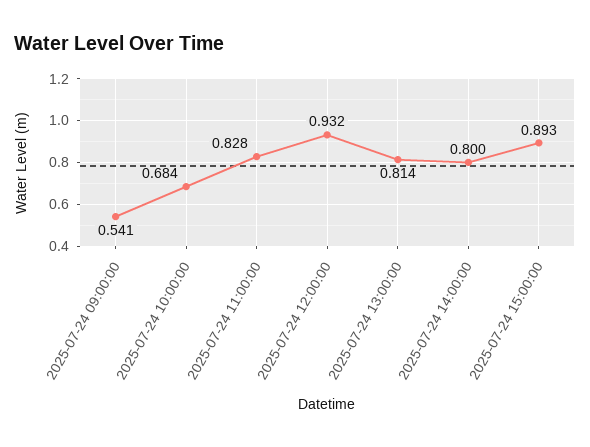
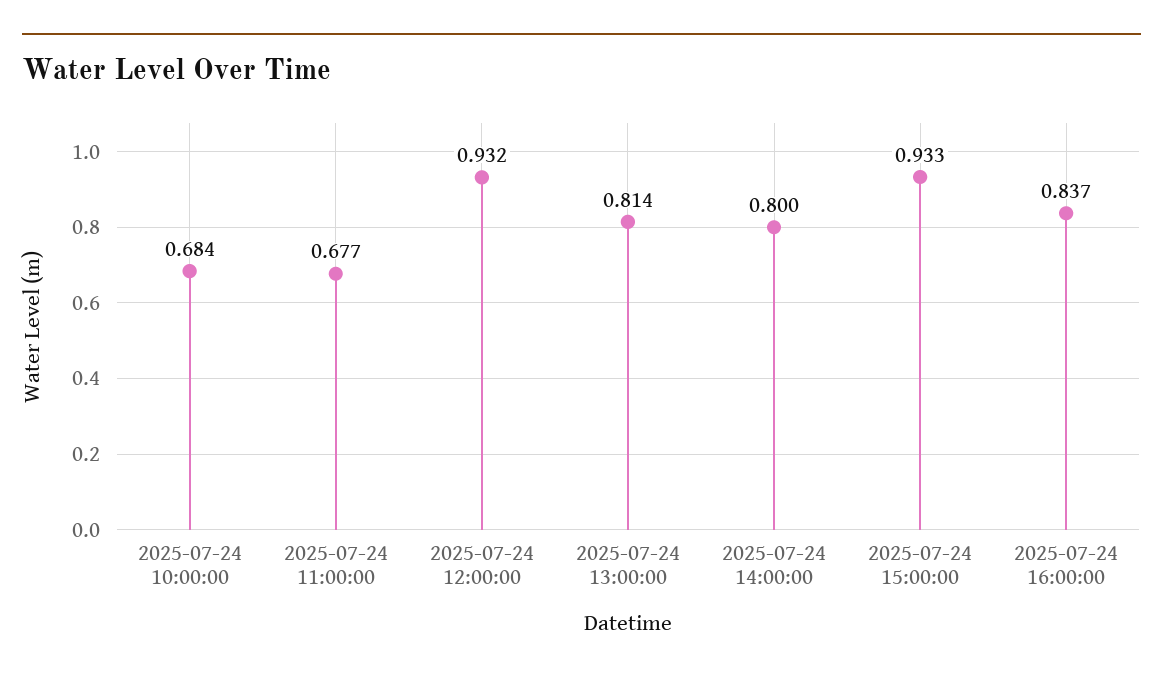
2025-07-24 09:00:00: 0.541 -> none
2025-07-24 11:00:00: 0.828 -> 0.677
2025-07-24 15:00:00: 0.893 -> 0.933
2025-07-24 16:00:00: none -> 0.837

